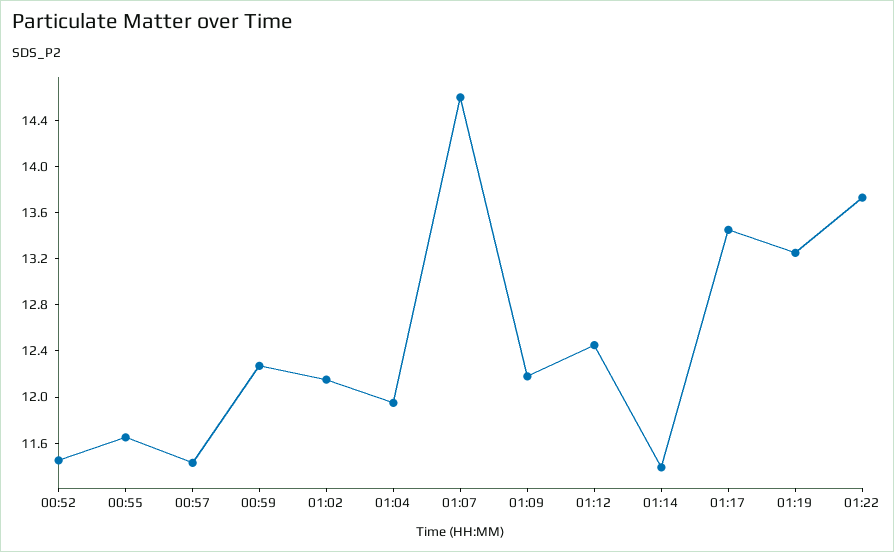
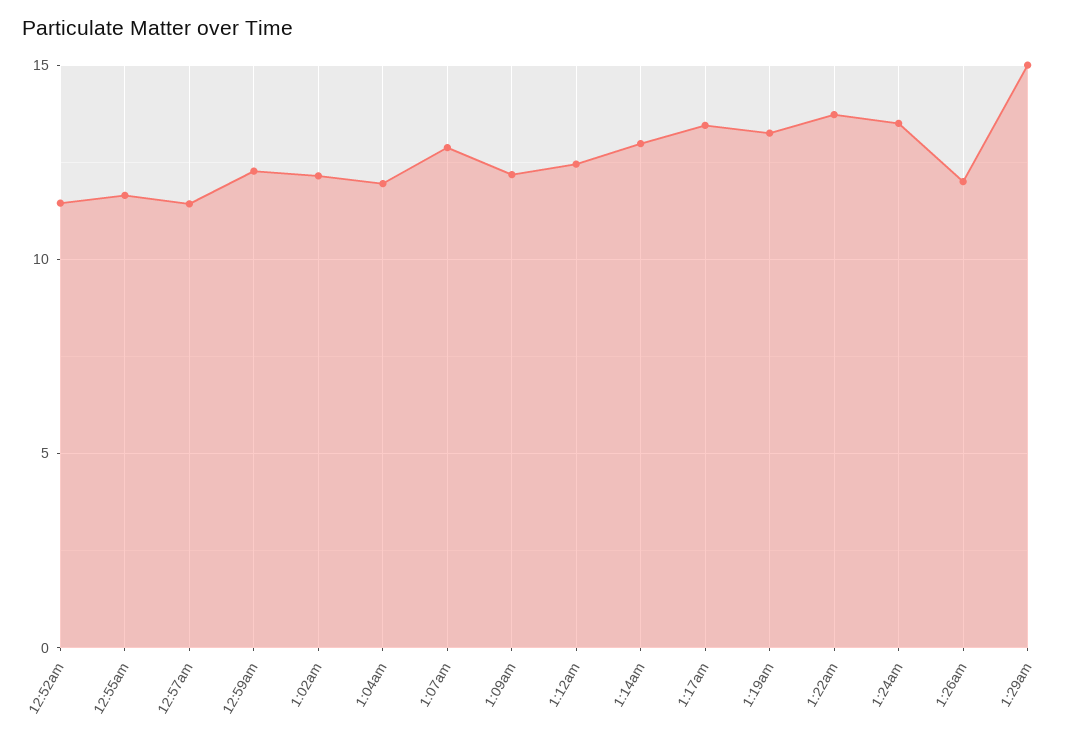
01:07: 14.6 -> 13
01:14: 11.4 -> 13
1:24am: none -> 13.5
1:26am: none -> 12
1:29am: none -> 15

